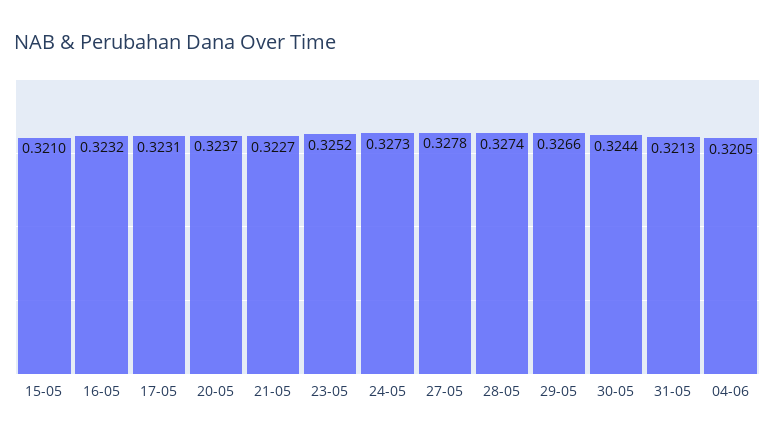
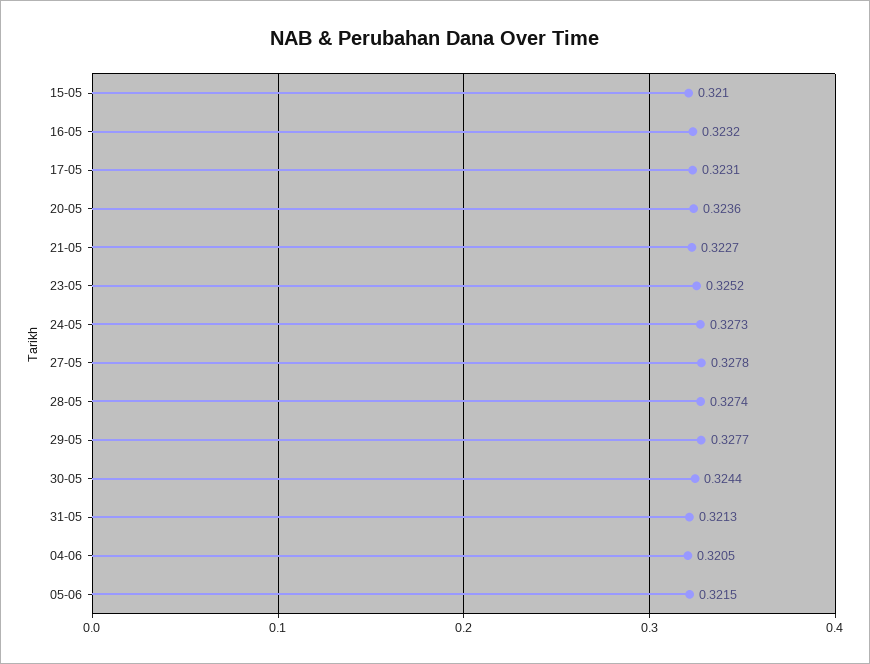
20-05: 0.3237 -> 0.3236
29-05: 0.3266 -> 0.3277
05-06: none -> 0.3215

